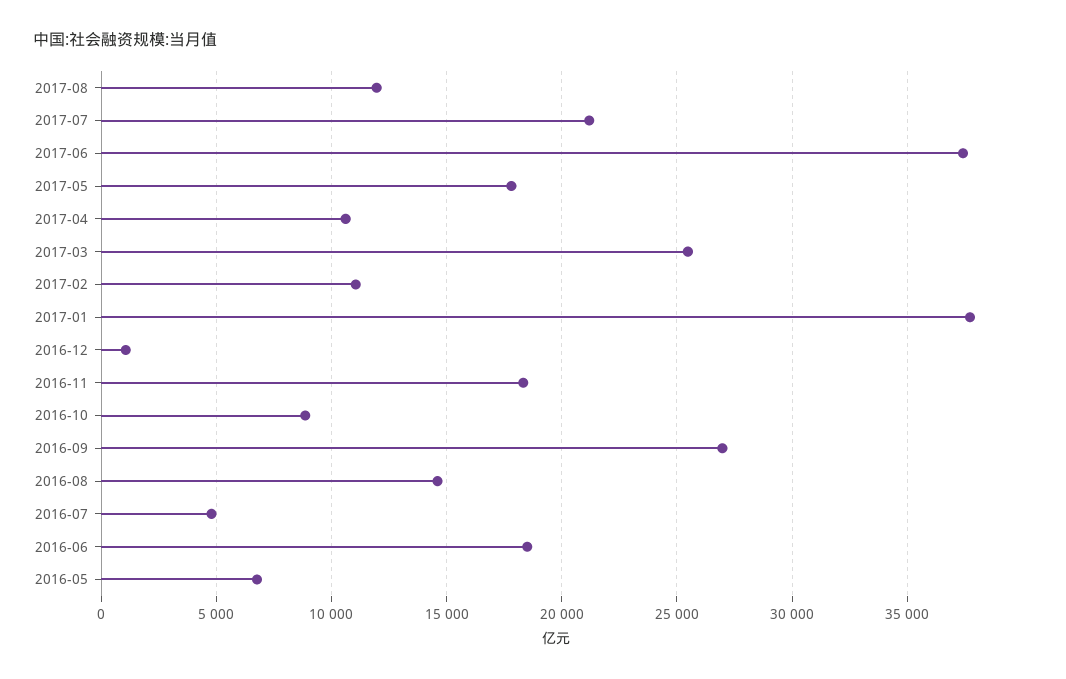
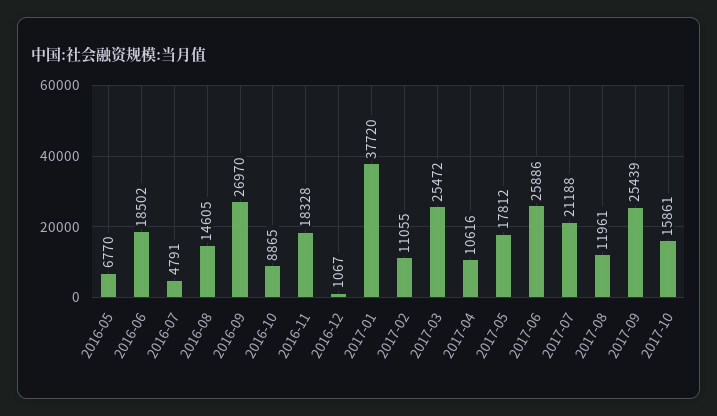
2017-06: 37500 -> 25886
2017-09: none -> 25439
2017-10: none -> 15861

